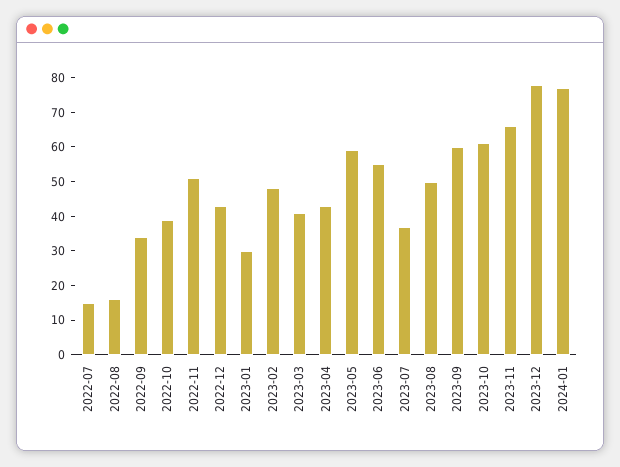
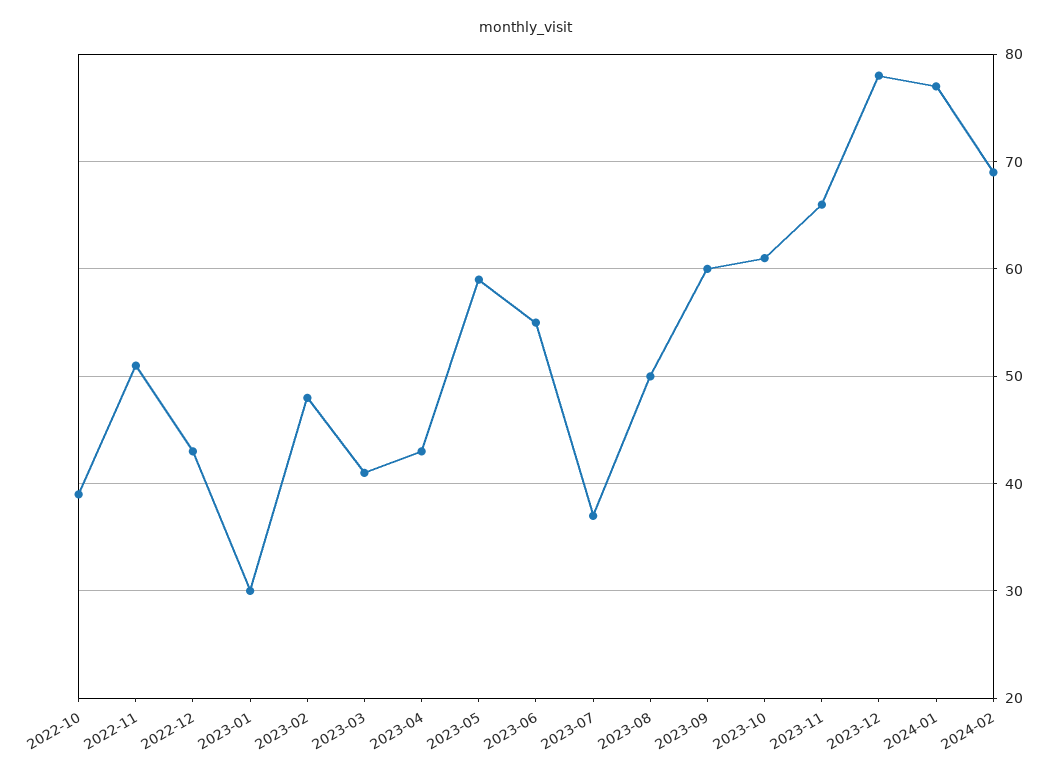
2022-07: 15 -> none
2022-08: 15 -> none
2022-09: 35 -> none
2024-02: none -> 69

